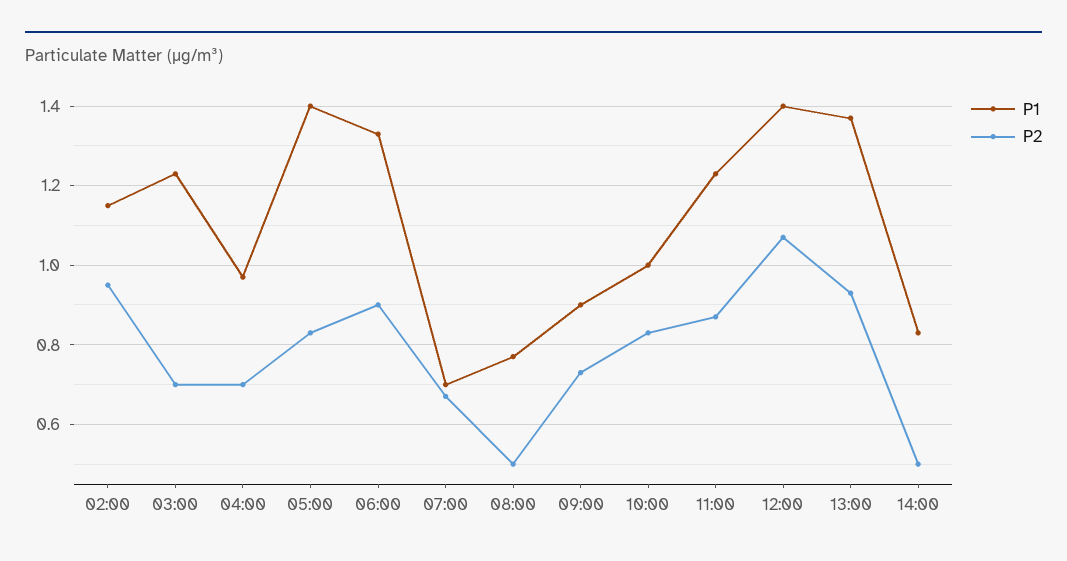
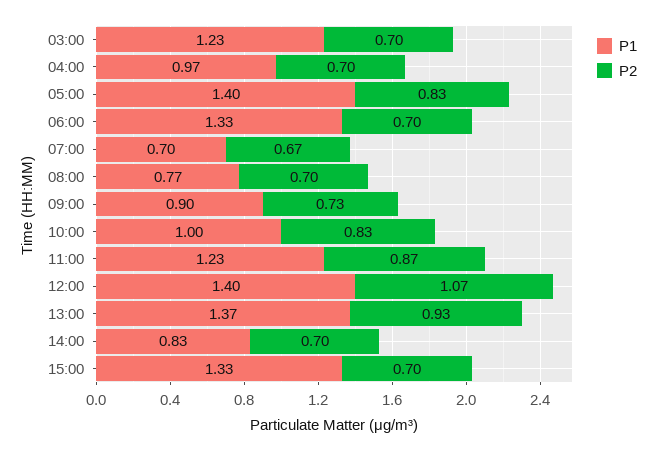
P1, 02:00: 1.15 -> none
P2, 02:00: 0.95 -> none
P2, 06:00: 0.9 -> 0.7
P2, 08:00: 0.5 -> 0.7
P2, 14:00: 0.5 -> 0.7
P1, 15:00: none -> 1.33
P2, 15:00: none -> 0.7

